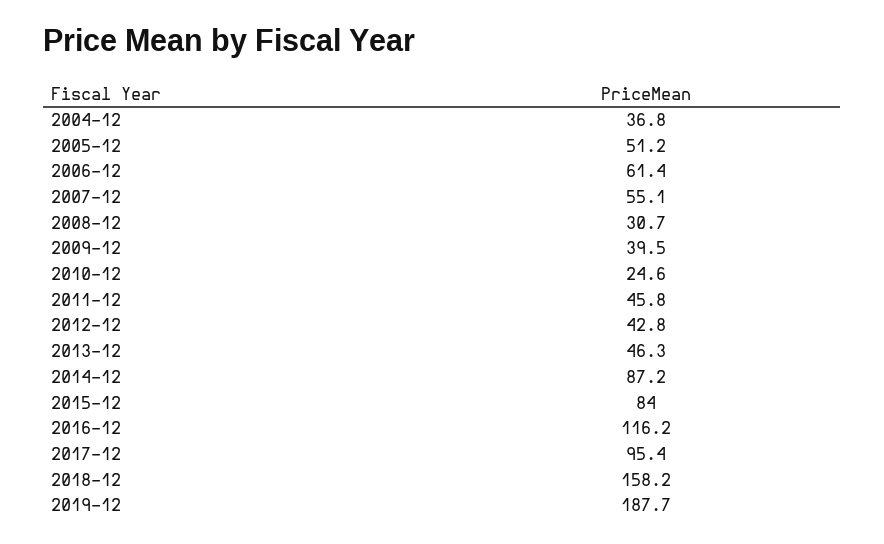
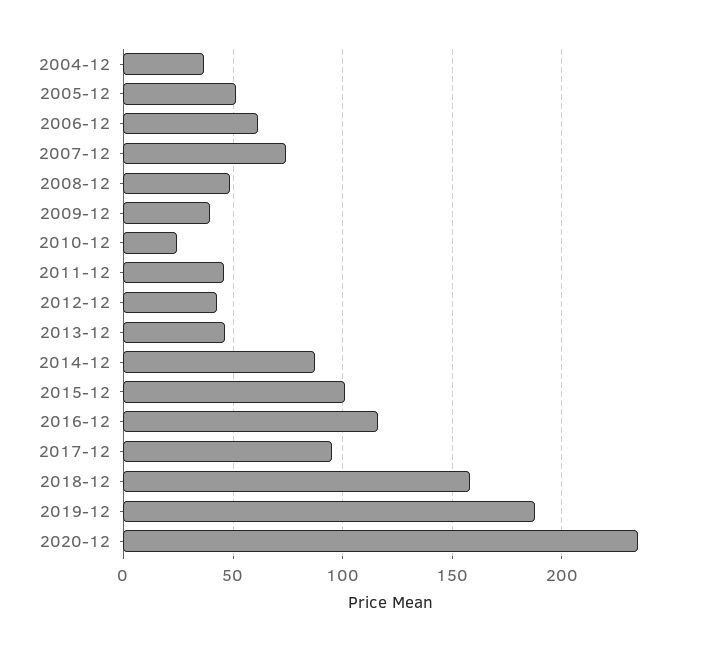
2007-12: 55.1 -> 75
2008-12: 30.7 -> 50
2015-12: 84 -> 100
2020-12: none -> 235

